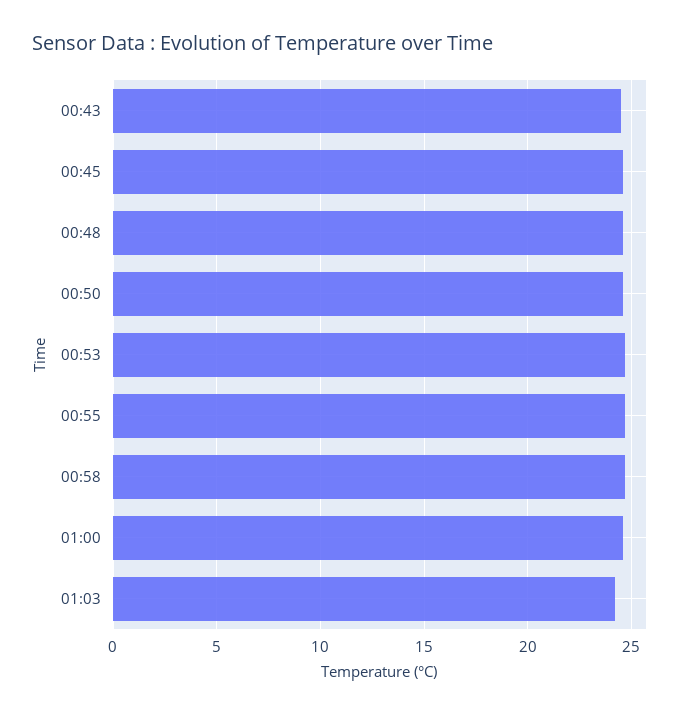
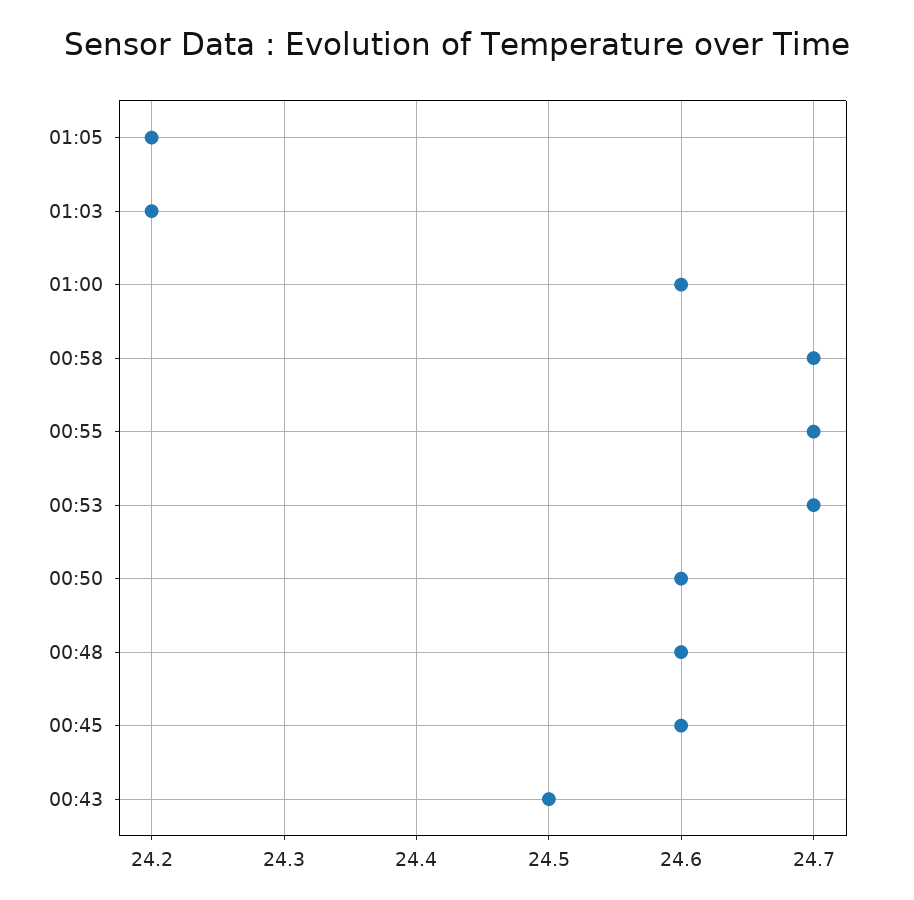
01:05: none -> 24.2

